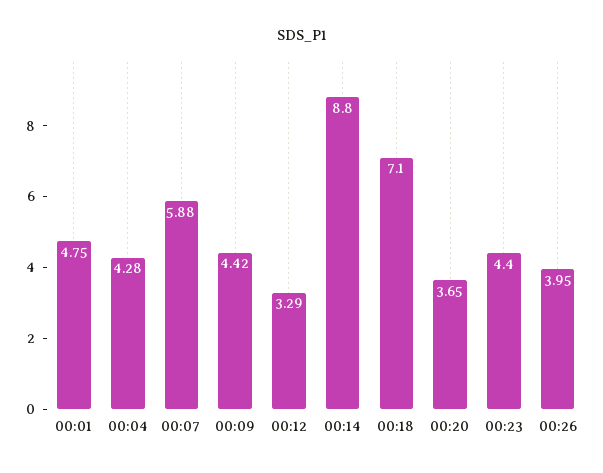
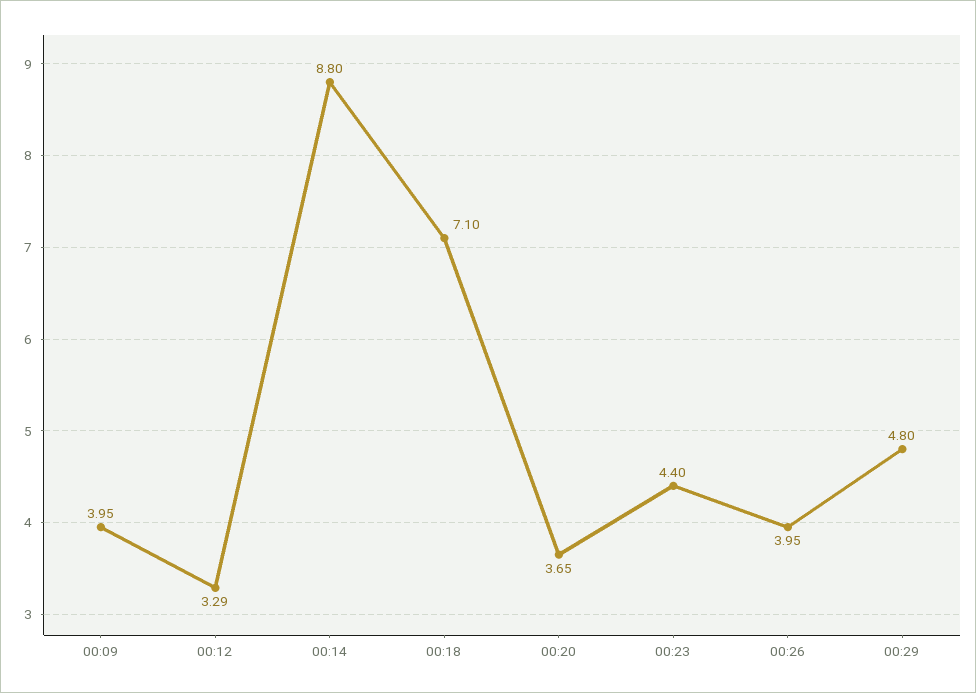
00:01: 4.75 -> none
00:04: 4.28 -> none
00:07: 5.88 -> none
00:09: 4.42 -> 3.95
00:29: none -> 4.8

